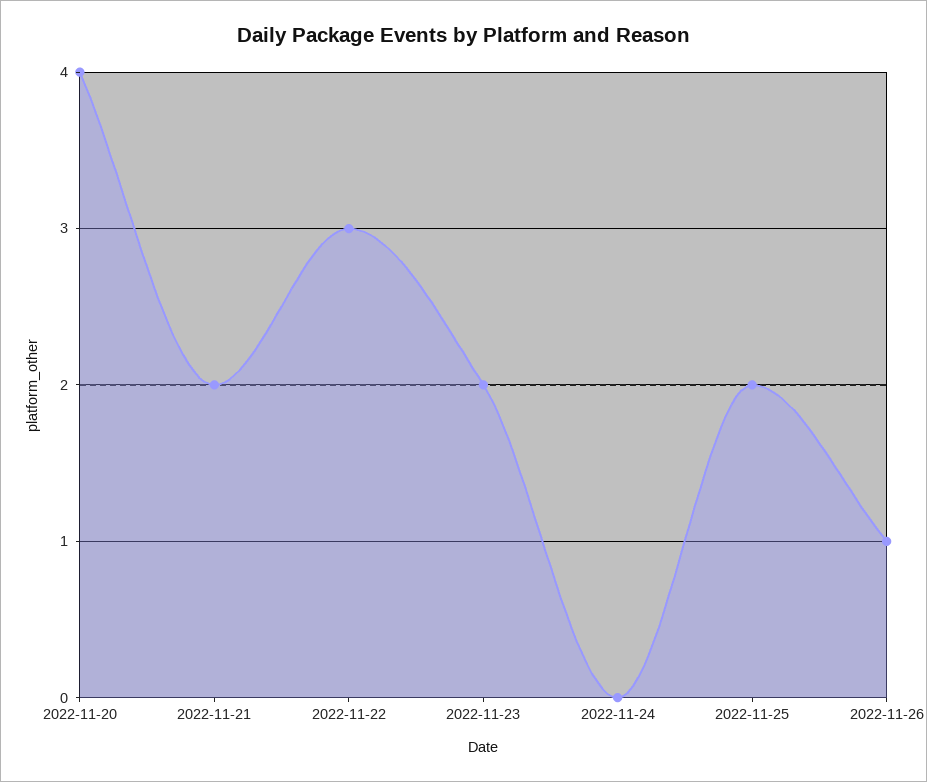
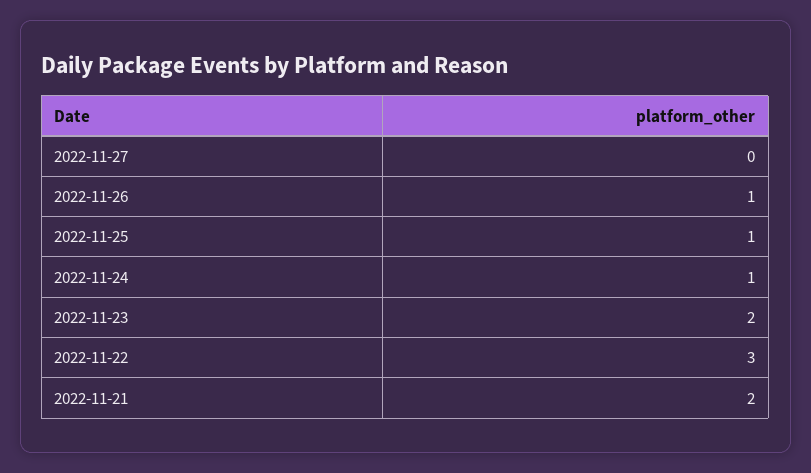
2022-11-20: 4 -> none
2022-11-24: 0 -> 1
2022-11-25: 2 -> 1
2022-11-27: none -> 0

